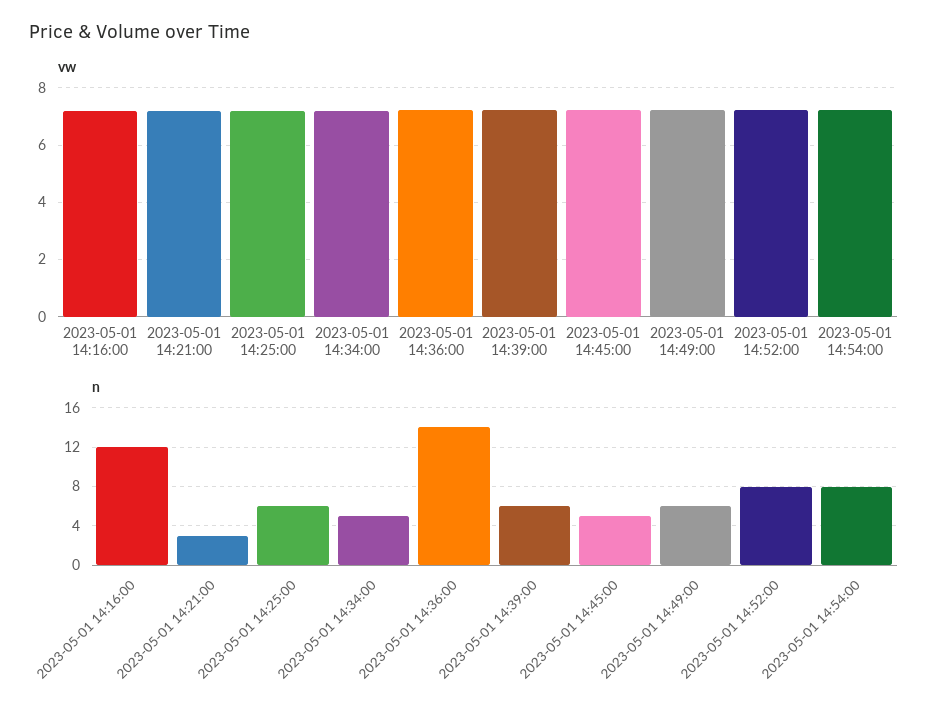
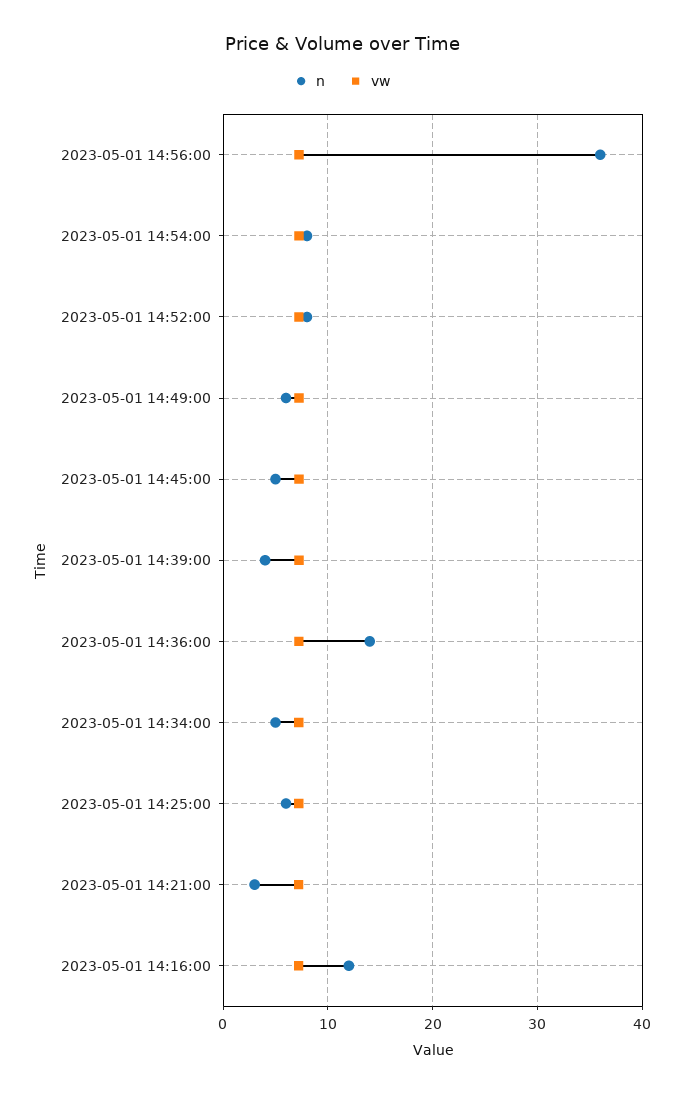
n, 2023-05-01 14:39:00: 6 -> 4
n, 2023-05-01 14:56:00: none -> 36
vw, 2023-05-01 14:56:00: none -> 7

